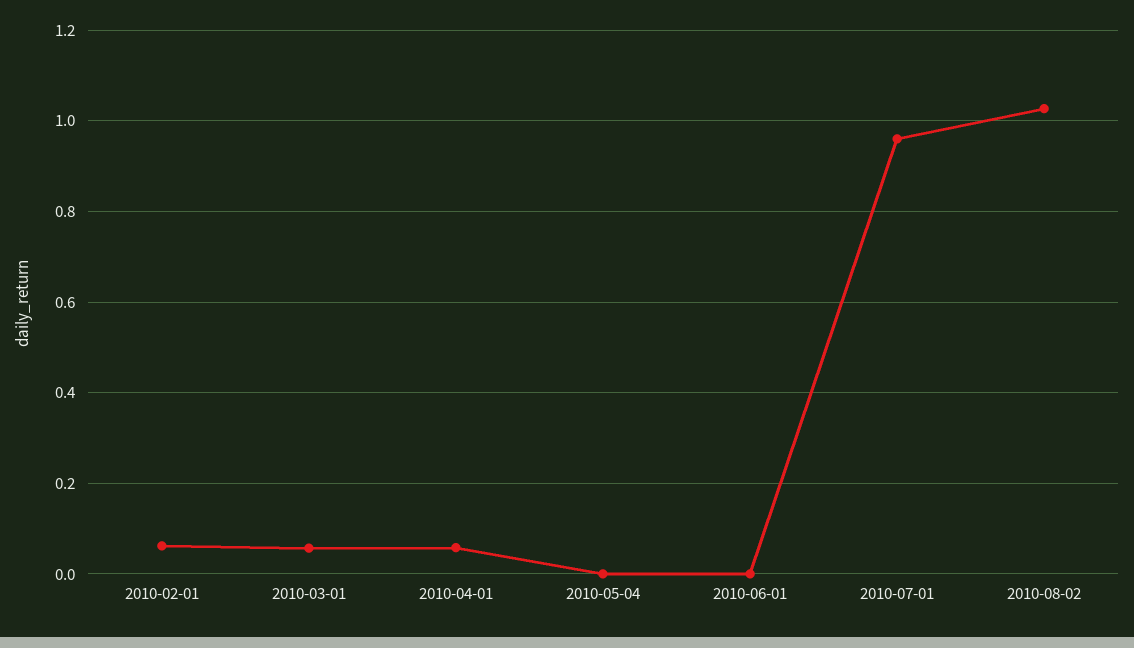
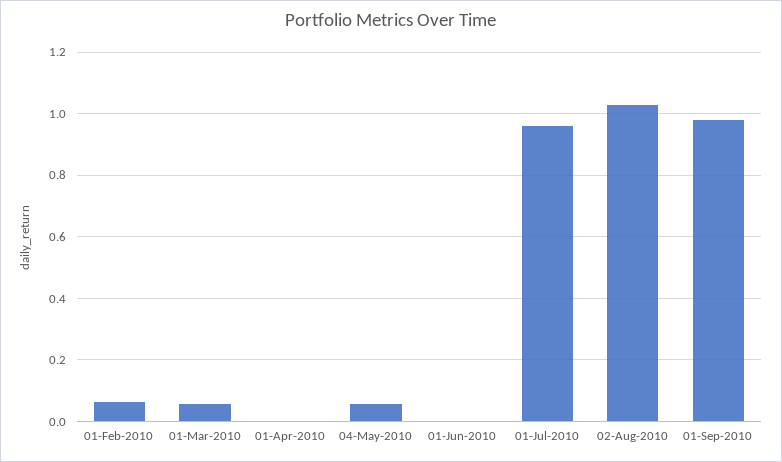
2010-04-01: 0.06 -> 0
2010-05-04: 0 -> 0.06
01-Sep-2010: none -> 0.98

